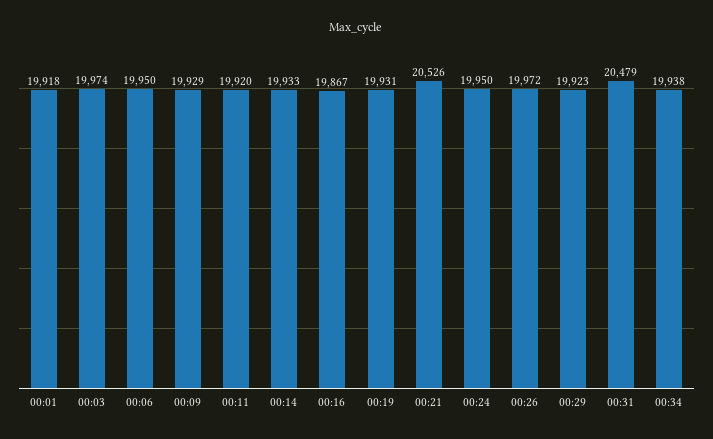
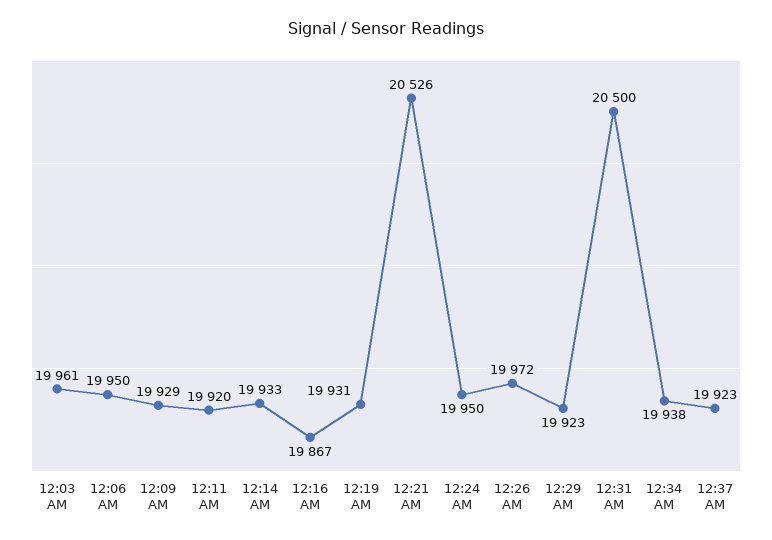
00:01: 19918 -> none
00:03: 19974 -> 19961
00:31: 20479 -> 20500
12:37 AM: none -> 19923

